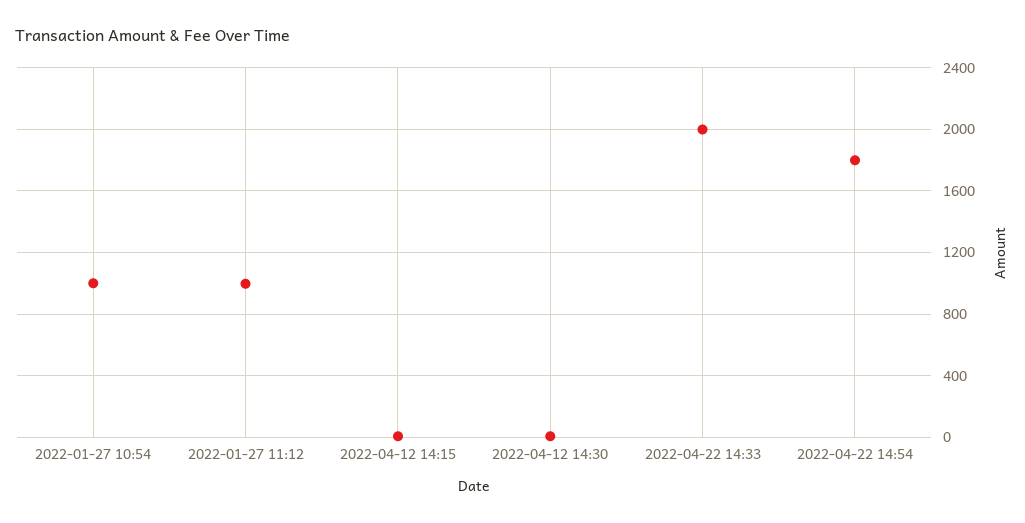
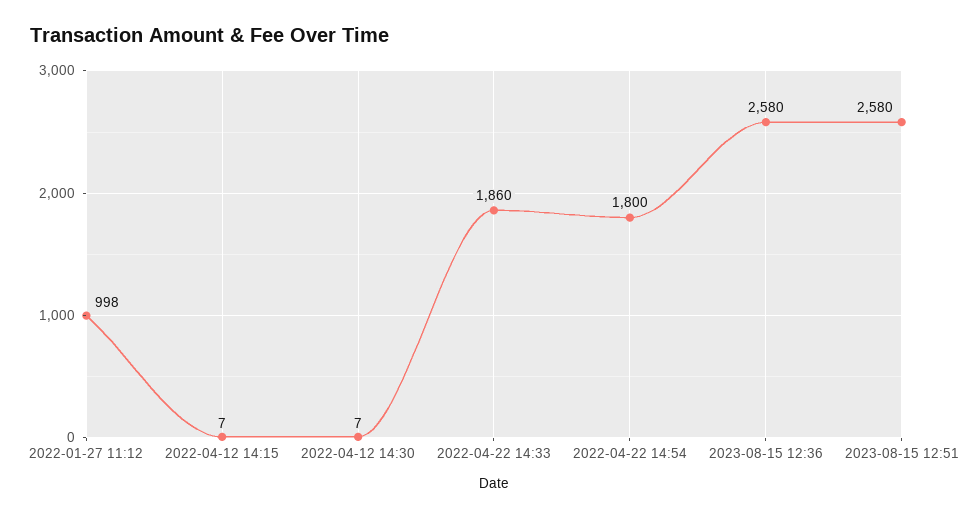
2022-01-27 10:54: 1000 -> none
2022-04-22 14:33: 2000 -> 1860
2023-08-15 12:36: none -> 2580
2023-08-15 12:51: none -> 2580

